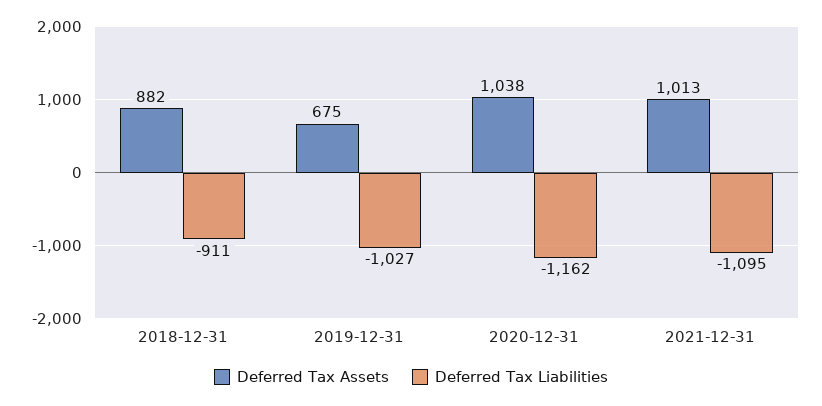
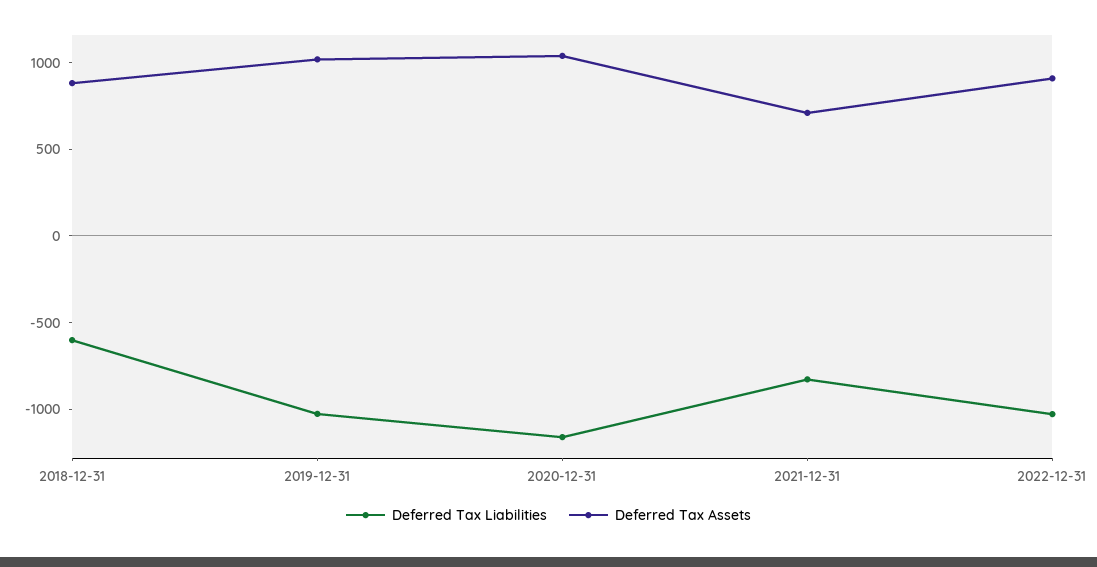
Deferred Tax Liabilities, 2018-12-31: -911 -> -600
Deferred Tax Assets, 2019-12-31: 675 -> 1000
Deferred Tax Assets, 2021-12-31: 1013 -> 700
Deferred Tax Liabilities, 2021-12-31: -1095 -> -800
Deferred Tax Liabilities, 2022-12-31: none -> -1000
Deferred Tax Assets, 2022-12-31: none -> 900

